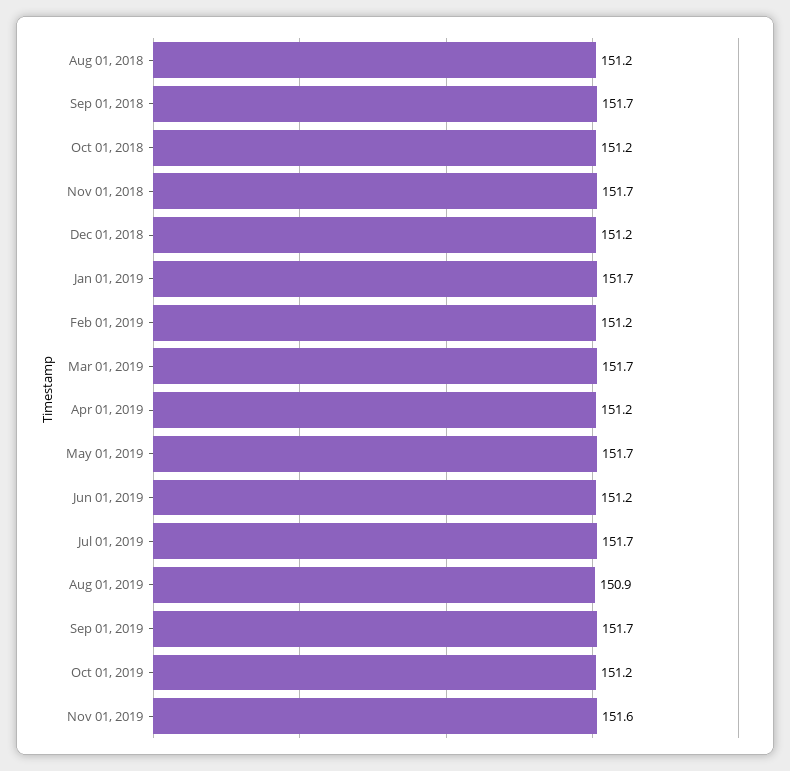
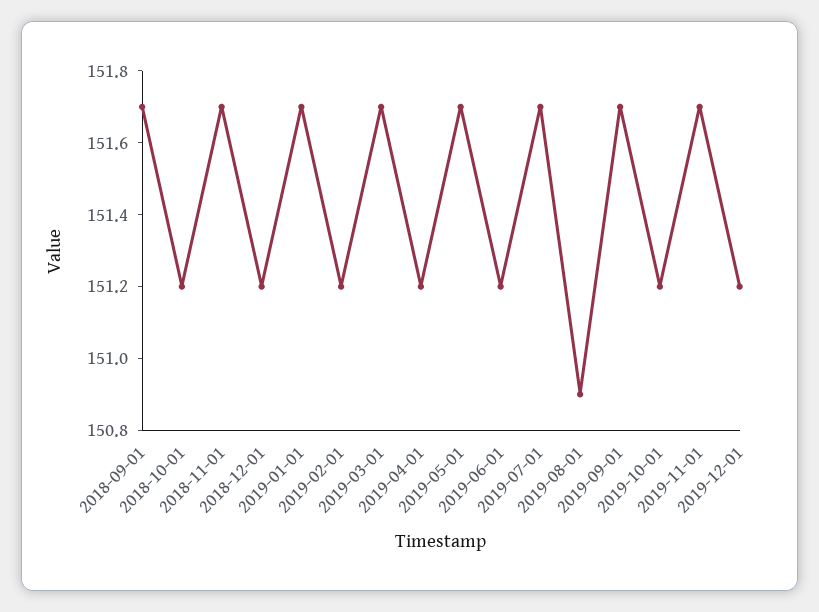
Aug 01, 2018: 151.2 -> none
Nov 01, 2019: 151.6 -> 151.7
2019-12-01: none -> 151.2

